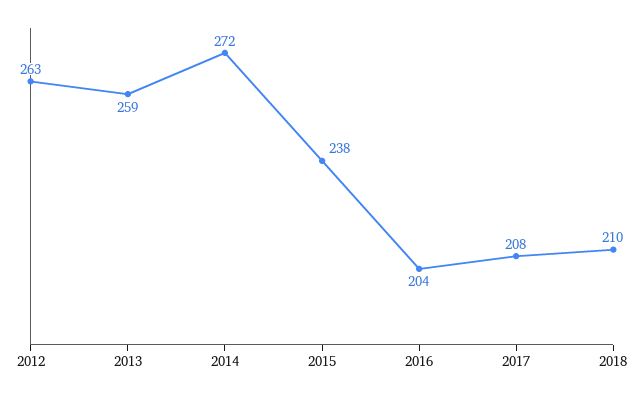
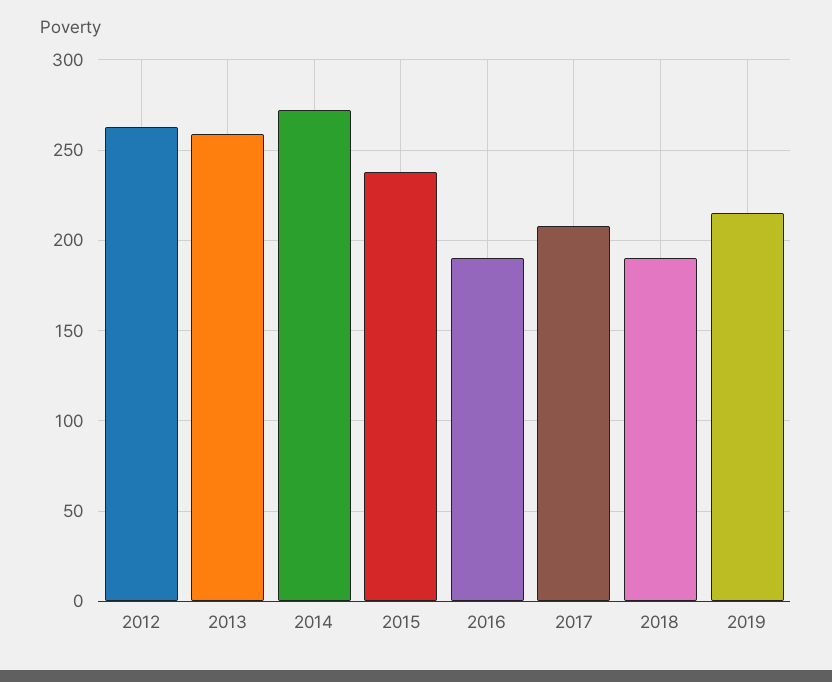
2016: 204 -> 190
2018: 210 -> 190
2019: none -> 215

